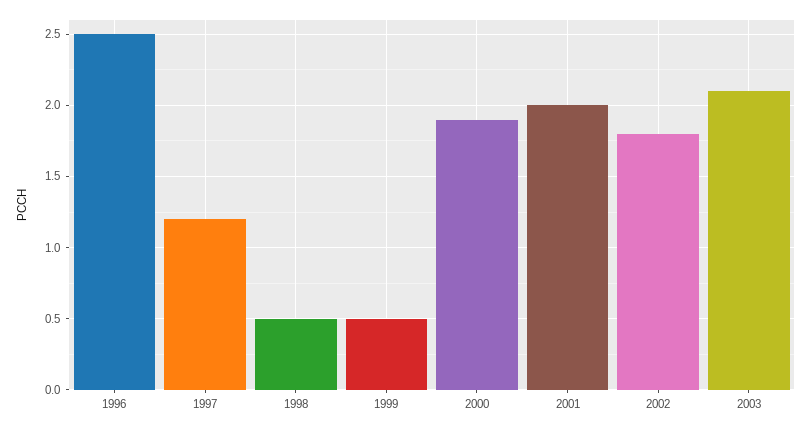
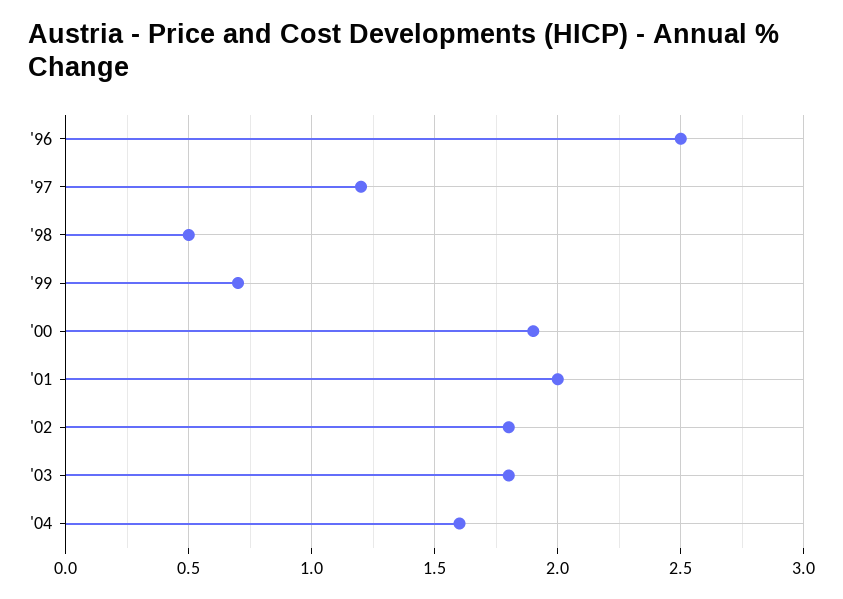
1999: 0.5 -> 0.7
2003: 2.1 -> 1.8
'04: none -> 1.6

